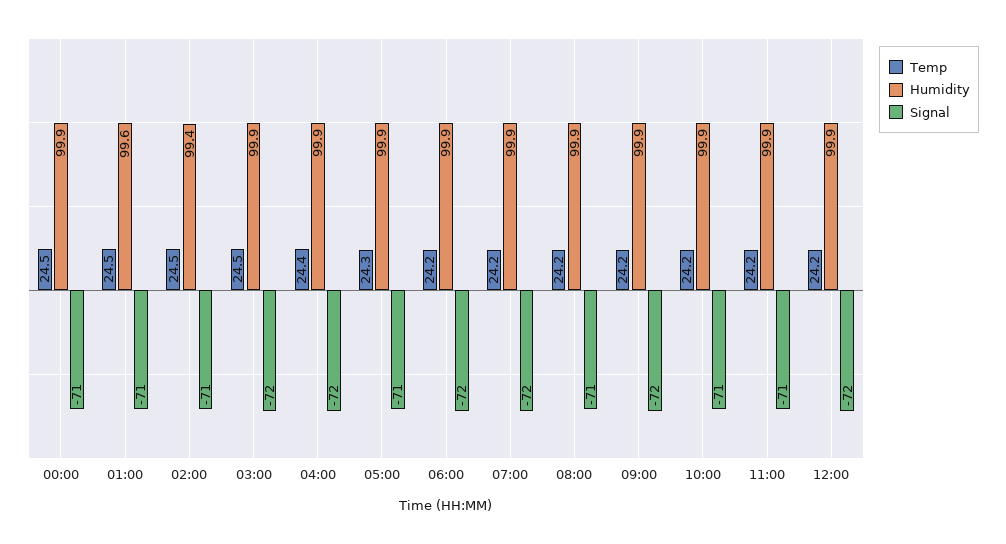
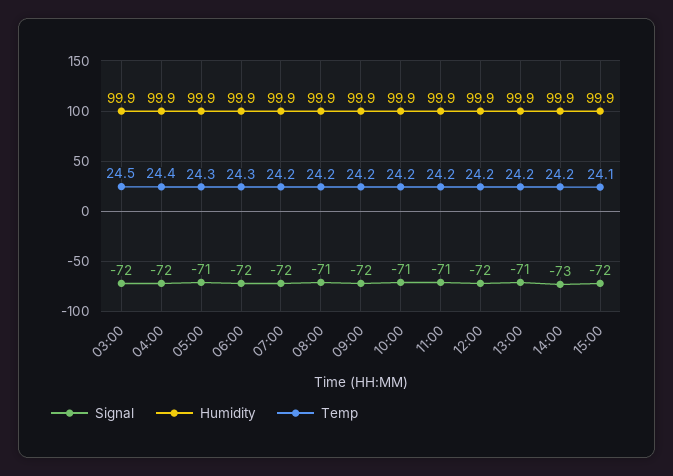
Temp, 00:00: 24.5 -> none
Humidity, 00:00: 99.9 -> none
Signal, 00:00: -71 -> none
Temp, 01:00: 24.5 -> none
Humidity, 01:00: 99.6 -> none
Signal, 01:00: -71 -> none
Temp, 02:00: 24.5 -> none
Humidity, 02:00: 99.4 -> none
Signal, 02:00: -71 -> none
Temp, 06:00: 24.2 -> 24.3
Signal, 13:00: none -> -71
Humidity, 13:00: none -> 99.9
Temp, 13:00: none -> 24.2
Signal, 14:00: none -> -73
Humidity, 14:00: none -> 99.9
Temp, 14:00: none -> 24.2
Signal, 15:00: none -> -72
Humidity, 15:00: none -> 99.9
Temp, 15:00: none -> 24.1

